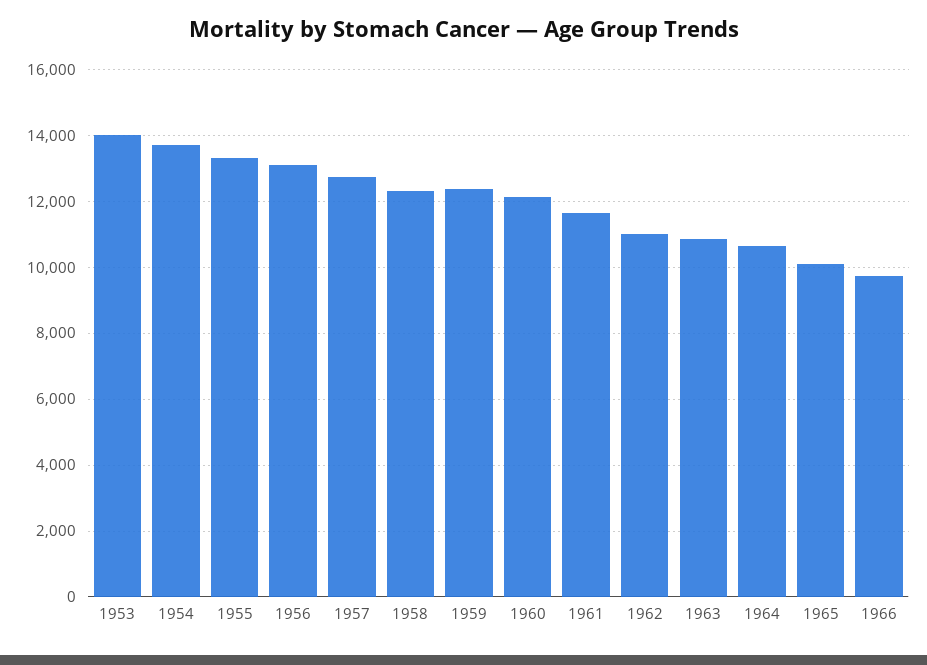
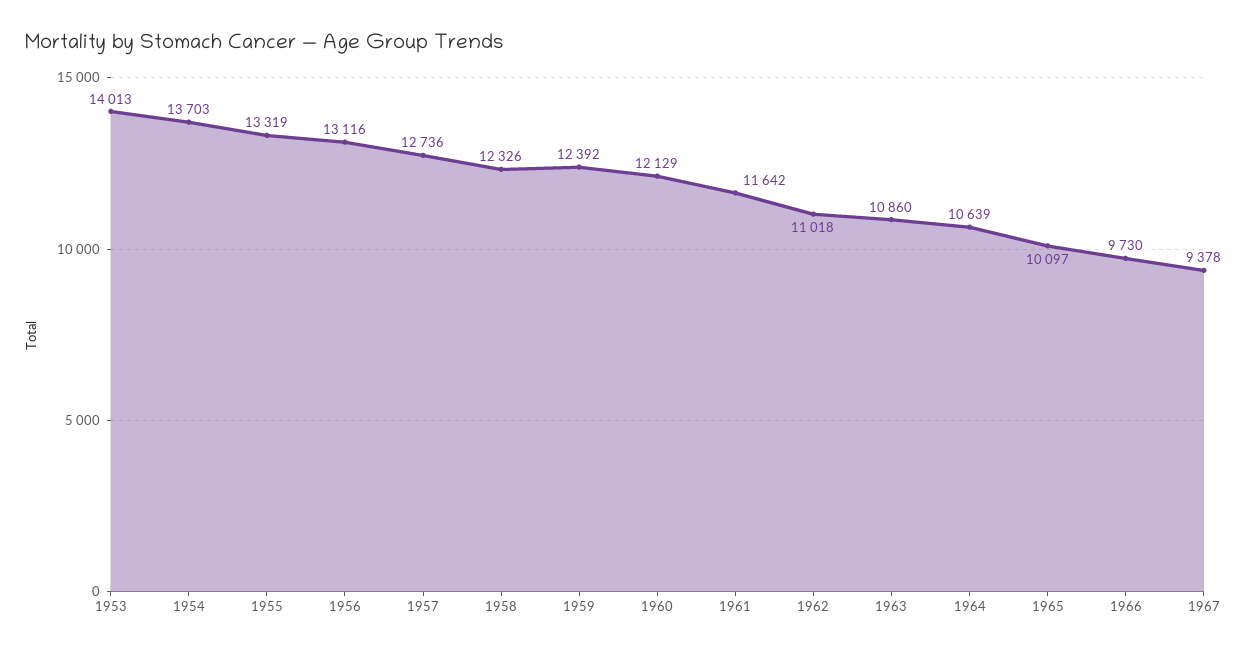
1967: none -> 9378

